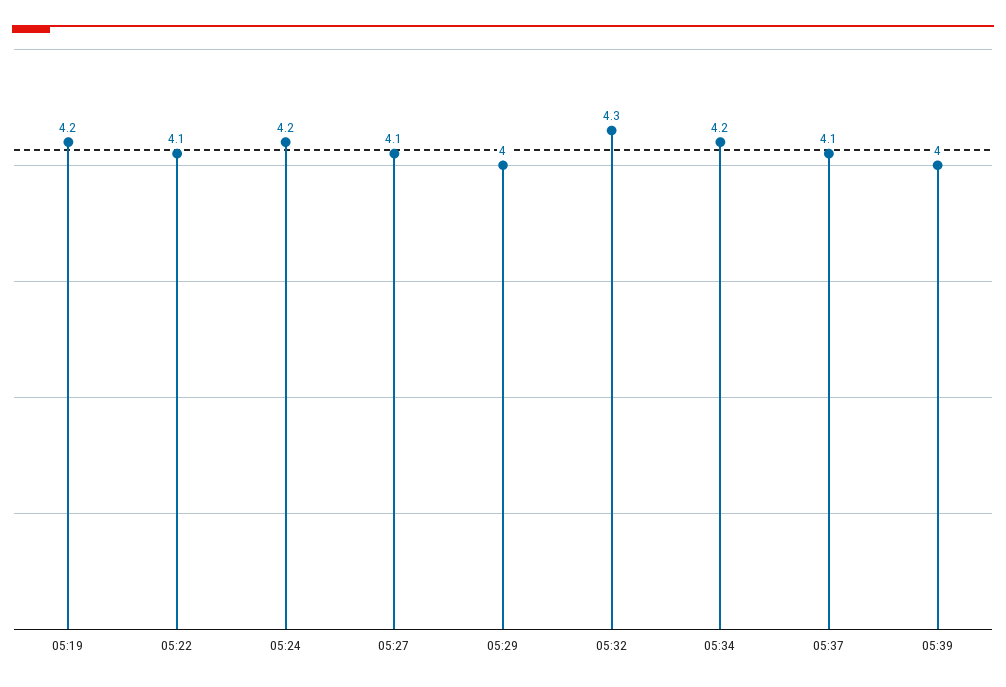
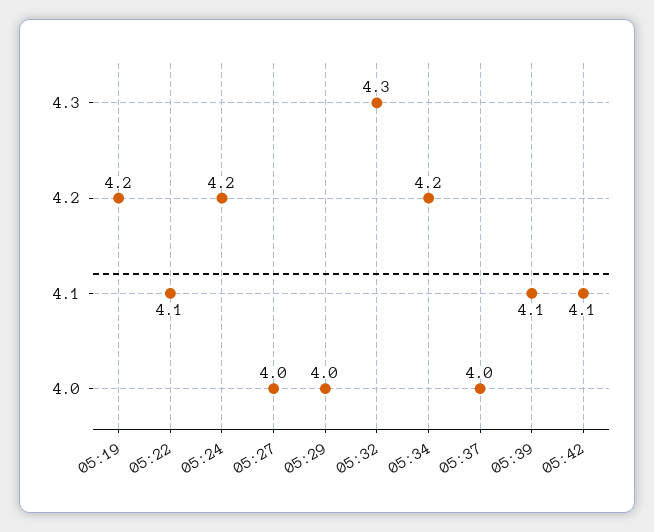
05:27: 4.1 -> 4
05:37: 4.1 -> 4
05:39: 4 -> 4.1
05:42: none -> 4.1

